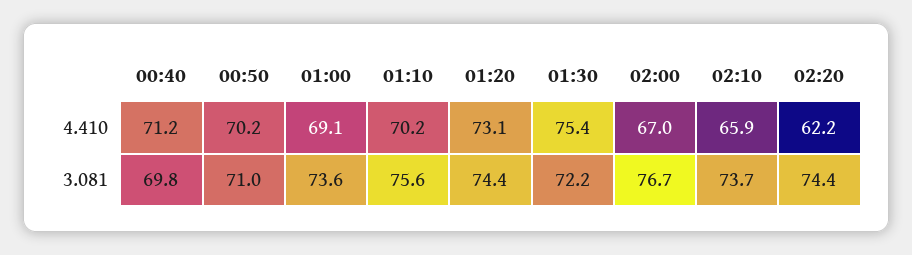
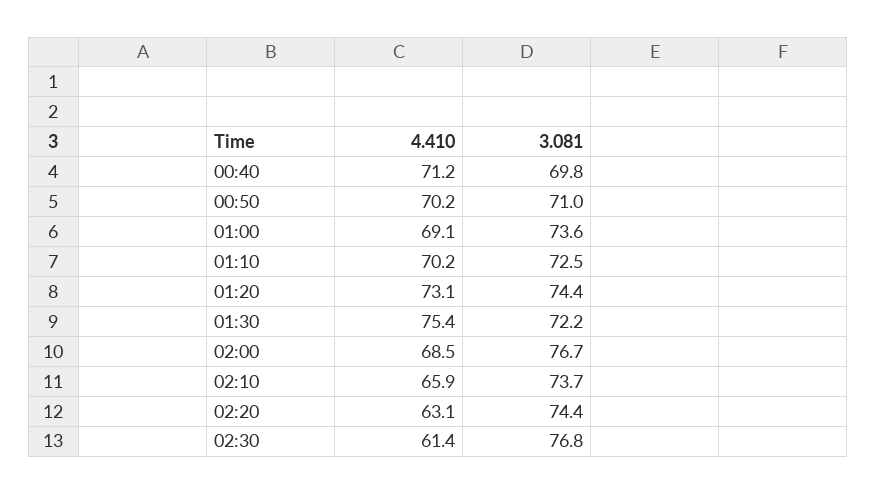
02:00, 4.410: 67 -> 68.5
02:20, 4.410: 62.2 -> 63.1
01:10, 3.081: 75.6 -> 72.5
02:30, 4.410: none -> 61.4
02:30, 3.081: none -> 76.8

